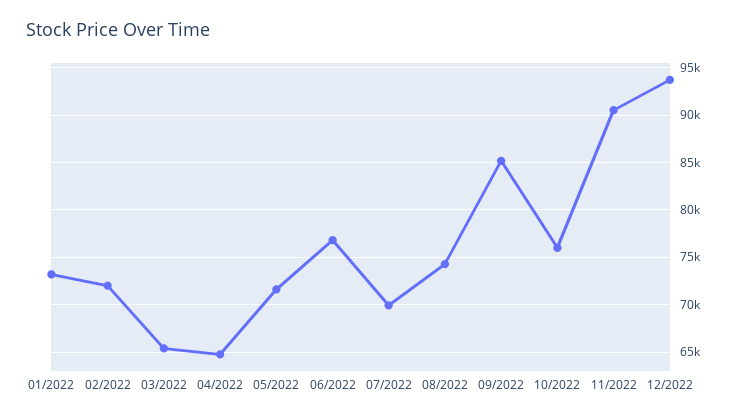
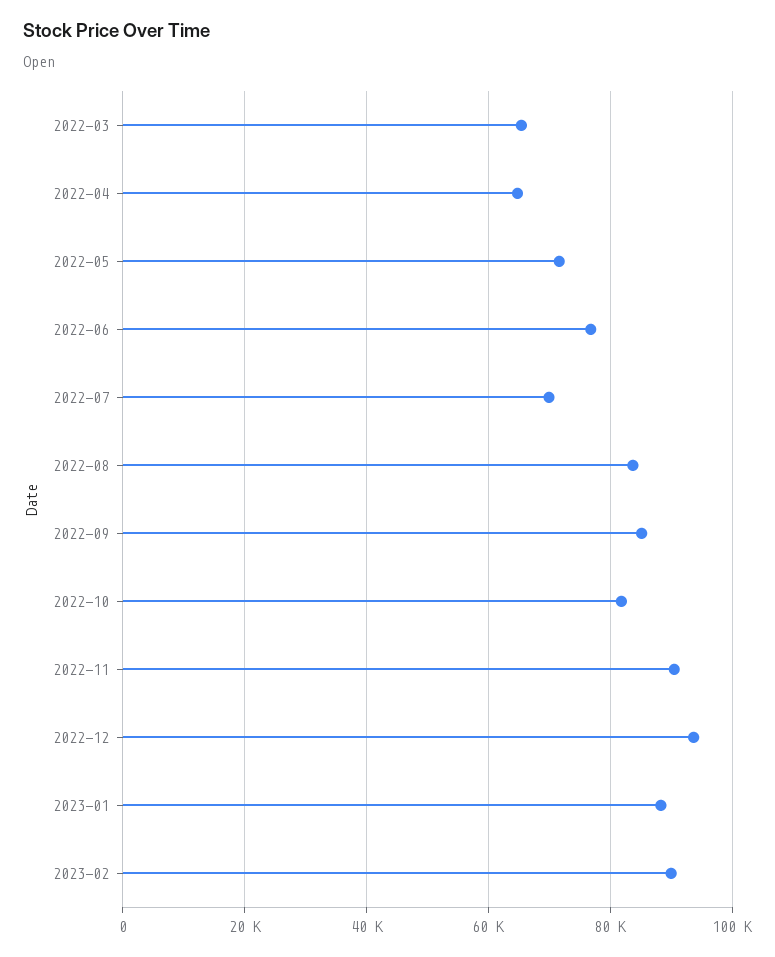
01/2022: 73000 -> none
02/2022: 72000 -> none
08/2022: 74000 -> 84000
10/2022: 76000 -> 82000
2023-01: none -> 88000
2023-02: none -> 90000

